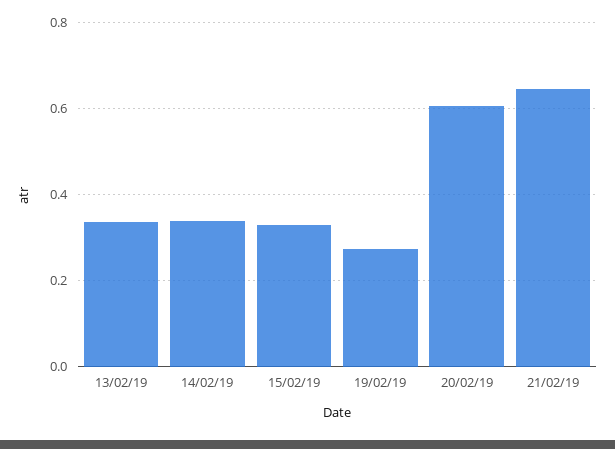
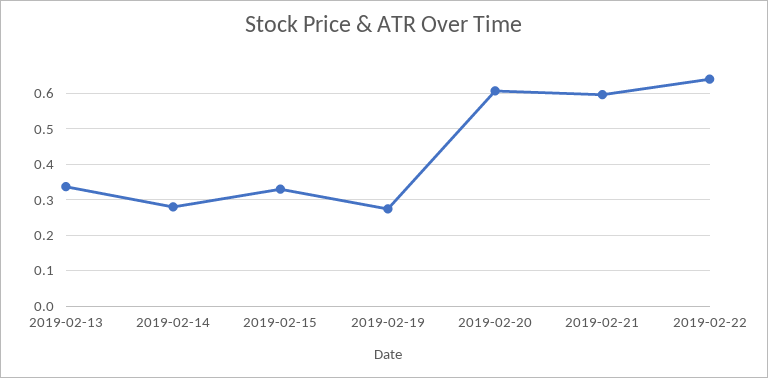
14/02/19: 0.34 -> 0.28
21/02/19: 0.64 -> 0.6
2019-02-22: none -> 0.64

